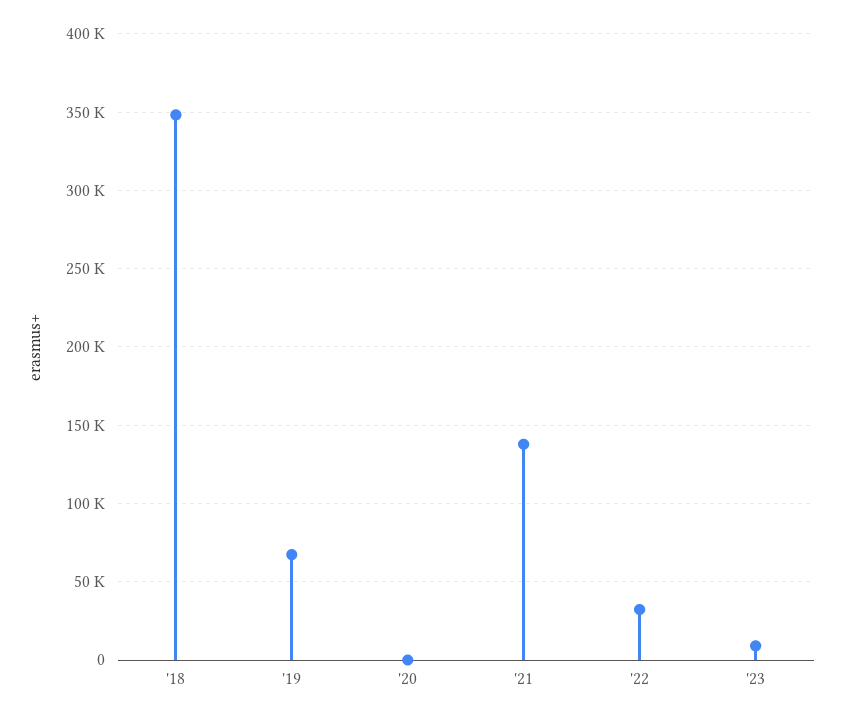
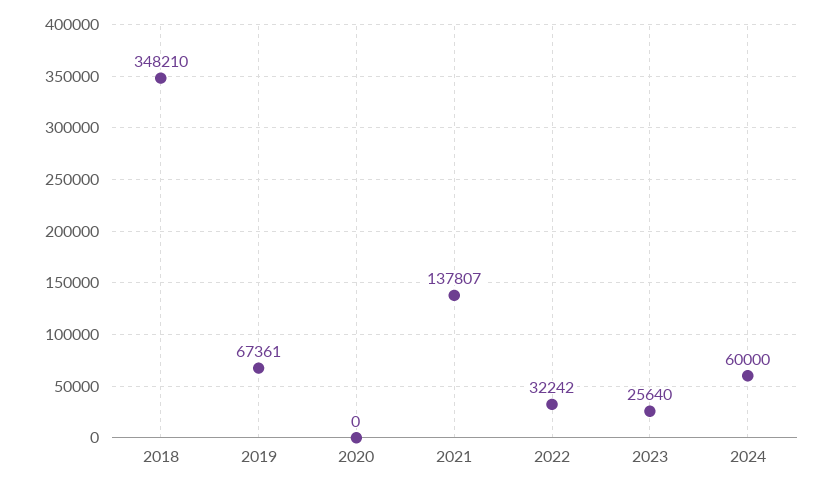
'23: 10000 -> 25640
2024: none -> 60000

